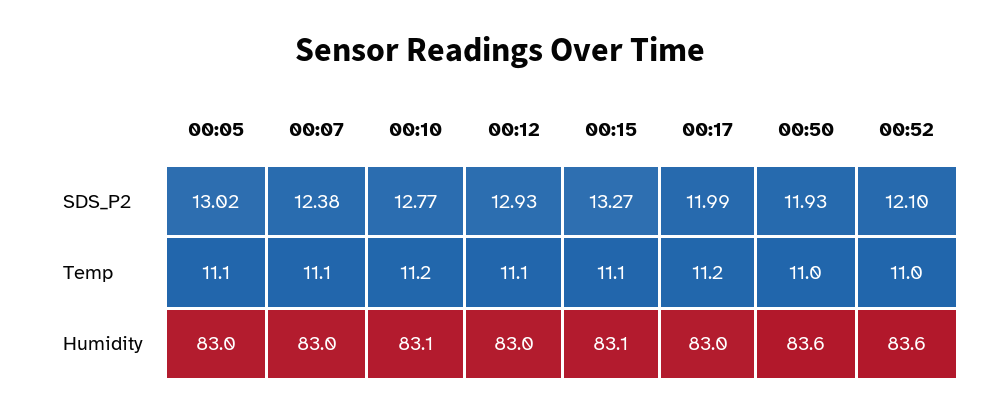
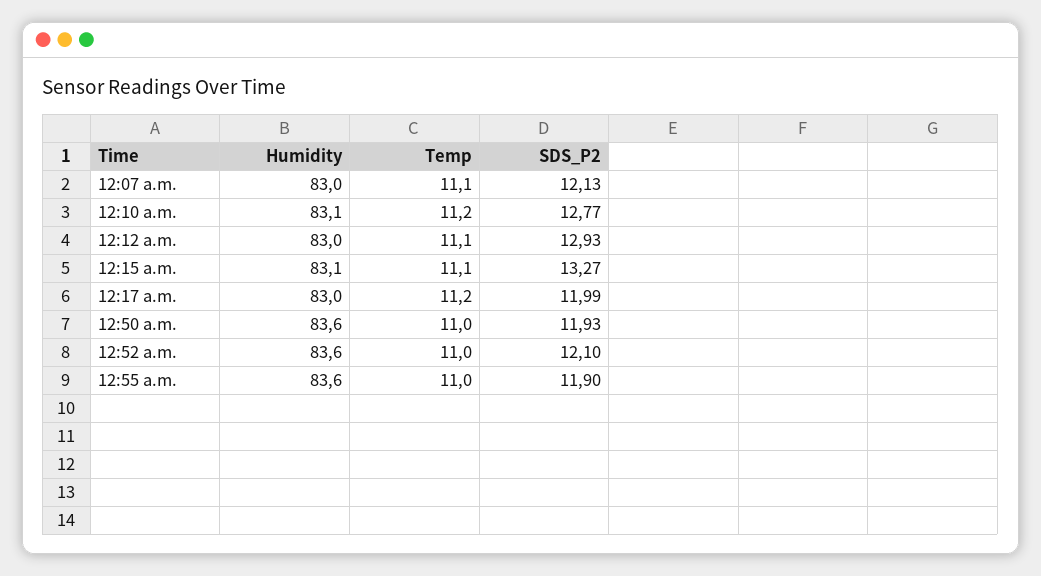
00:05, SDS_P2: 13.02 -> none
00:07, SDS_P2: 12.38 -> 12.13
00:05, Temp: 11.1 -> none
00:05, Humidity: 83 -> none
12:55 a.m., Humidity: none -> 83.6
12:55 a.m., Temp: none -> 11
12:55 a.m., SDS_P2: none -> 11.9

